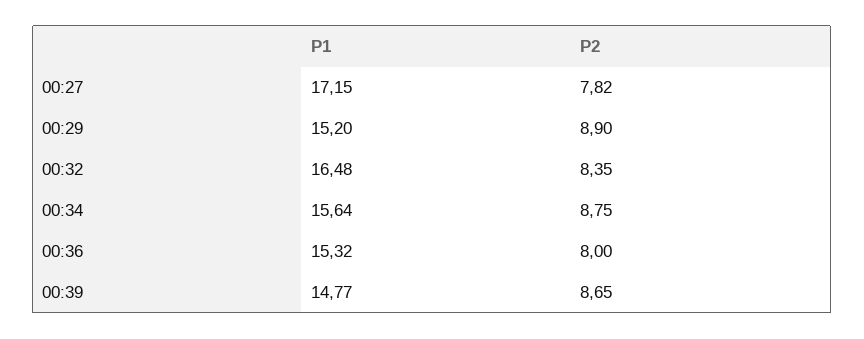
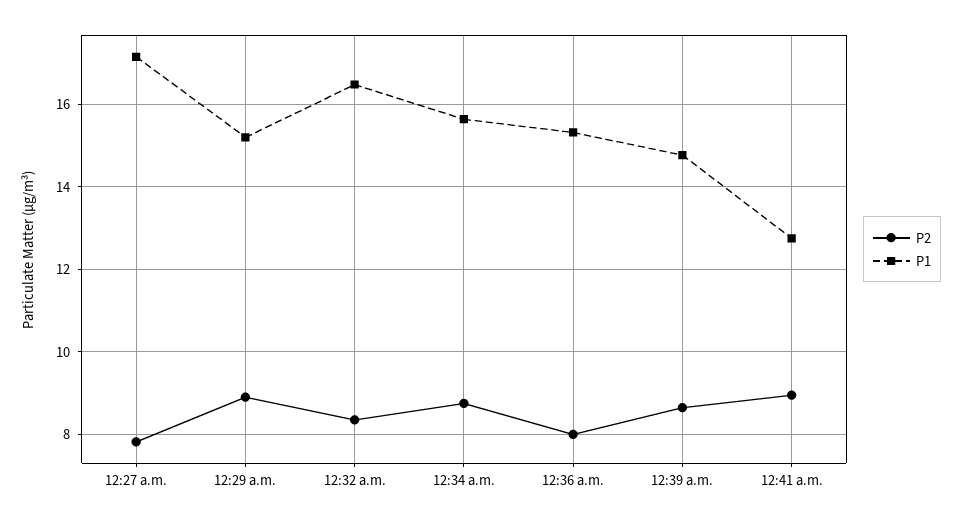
P2, 12:41 a.m.: none -> 9
P1, 12:41 a.m.: none -> 12.8

